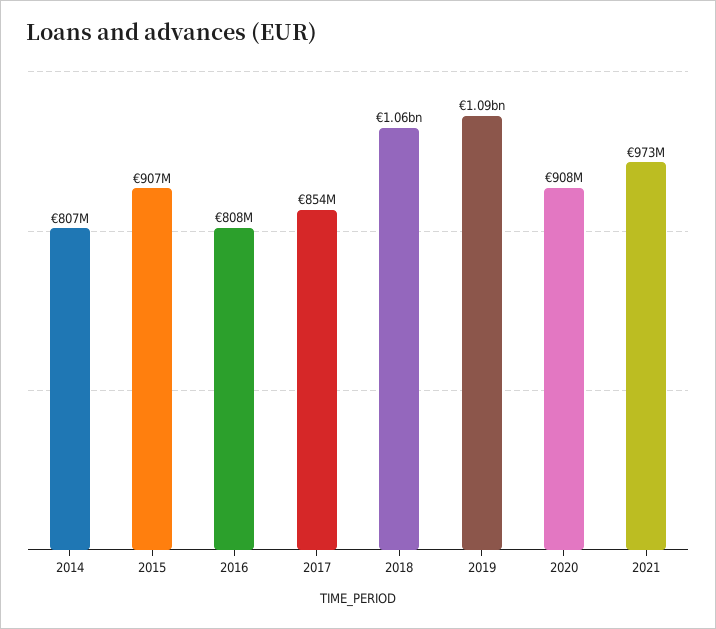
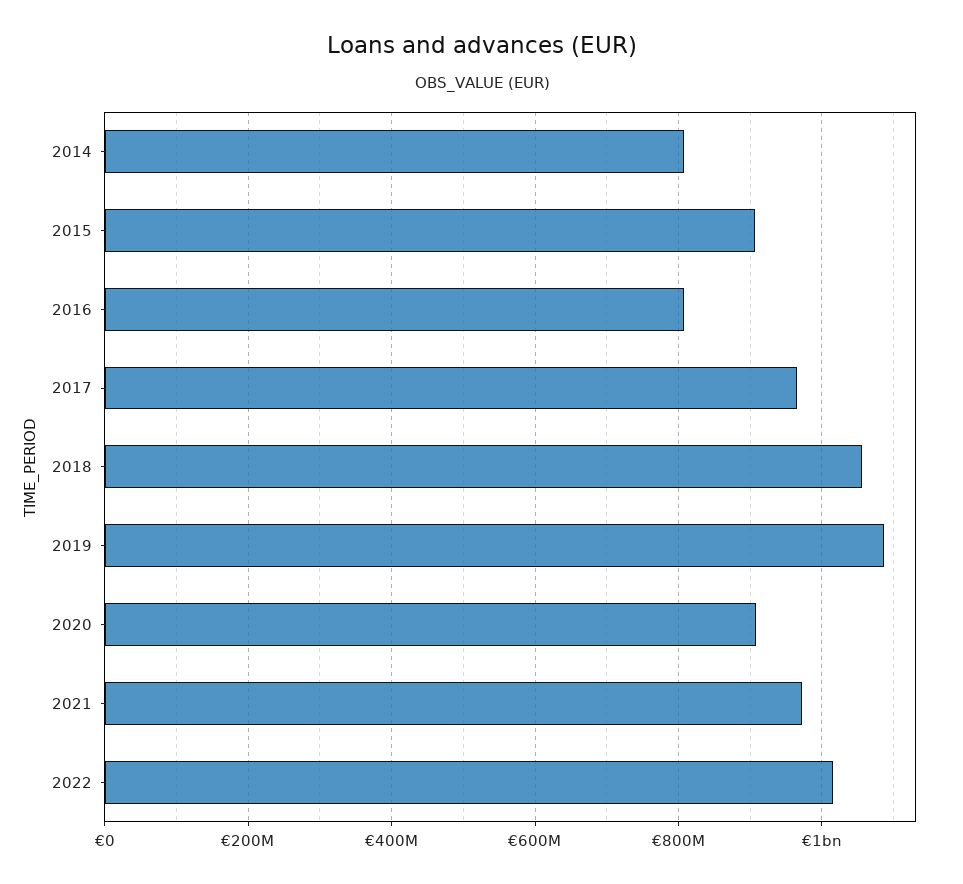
2017: 854000000 -> 960000000
2022: none -> 1020000000

